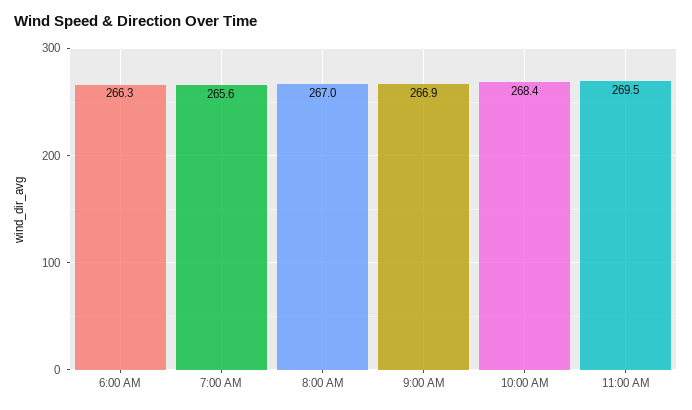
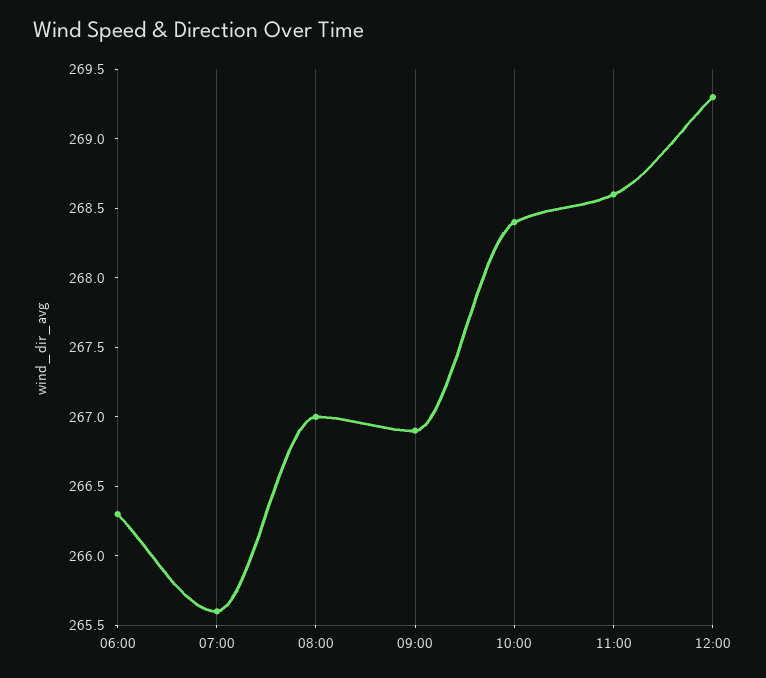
11:00 AM: 269.5 -> 268.6
12:00: none -> 269.3

